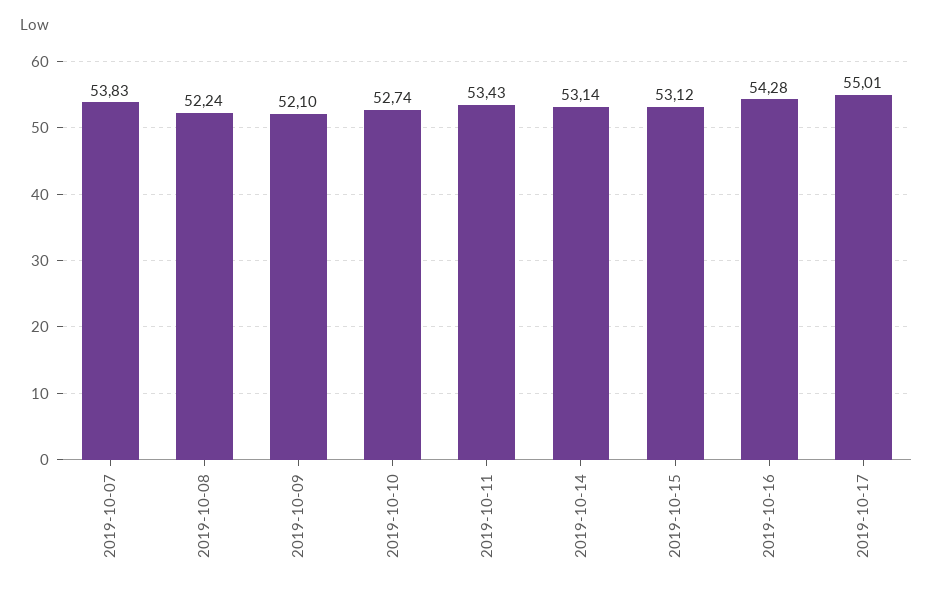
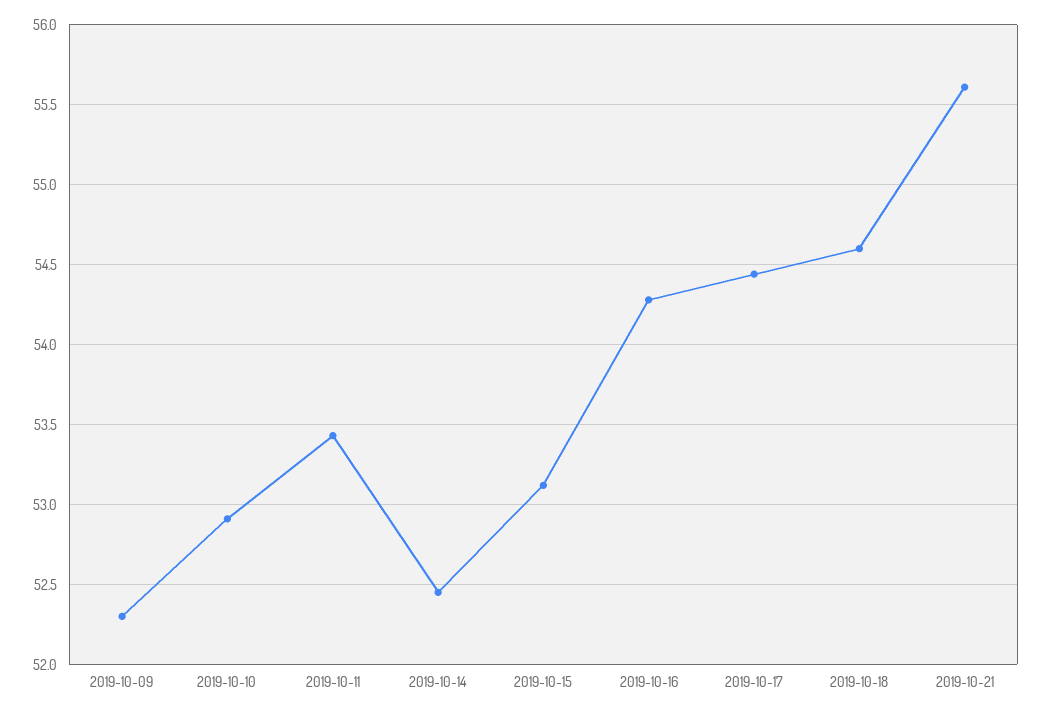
2019-10-07: 53.83 -> none
2019-10-08: 52.24 -> none
2019-10-09: 52.1 -> 52.3
2019-10-10: 52.74 -> 52.9
2019-10-14: 53.14 -> 52.45
2019-10-17: 55.01 -> 54.45
2019-10-18: none -> 54.6
2019-10-21: none -> 55.6

